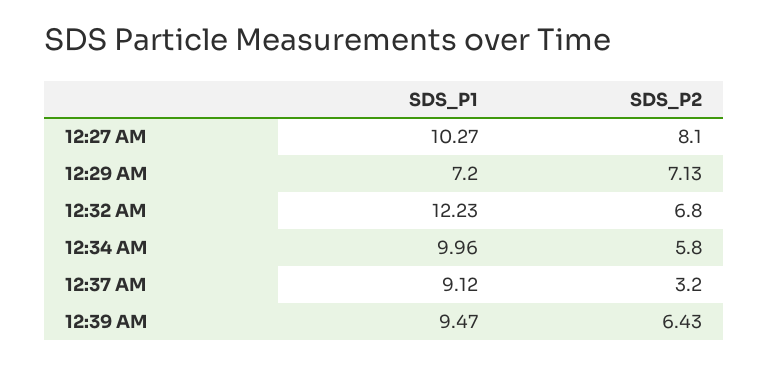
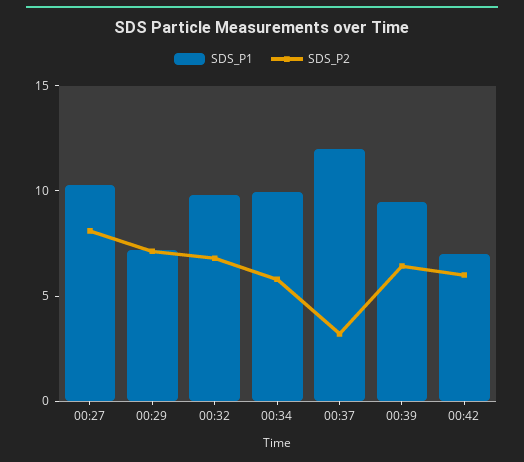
SDS_P1, 12:32 AM: 12.23 -> 10
SDS_P1, 12:37 AM: 9.12 -> 12
SDS_P1, 00:42: none -> 7
SDS_P2, 00:42: none -> 6

